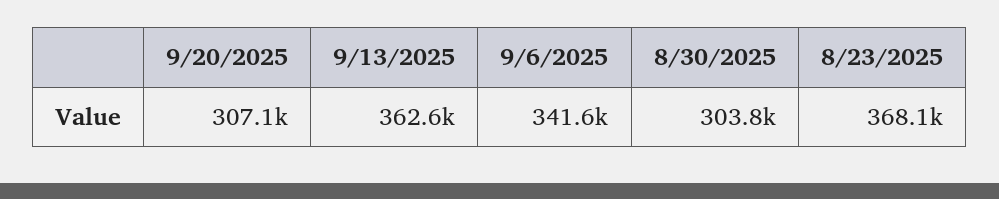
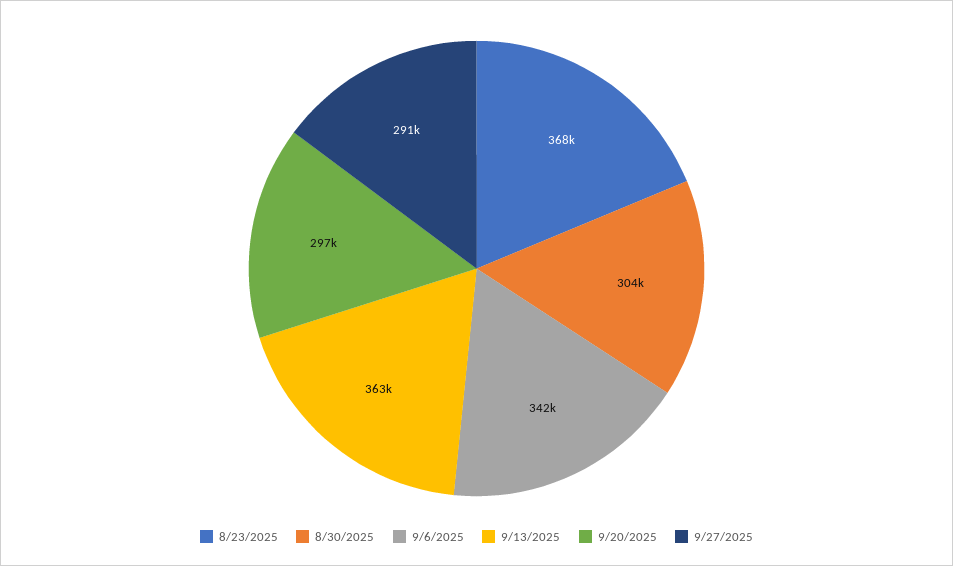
9/20/2025: 307100 -> 297000
9/27/2025: none -> 291000

